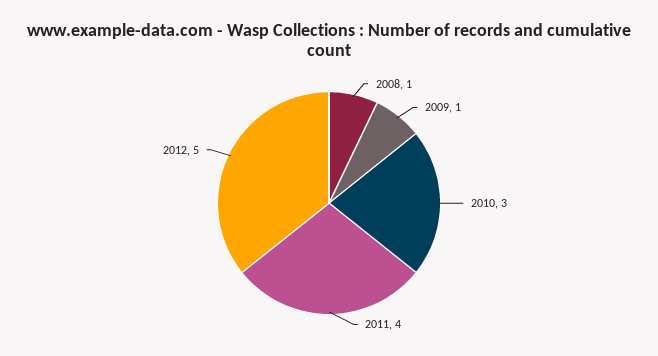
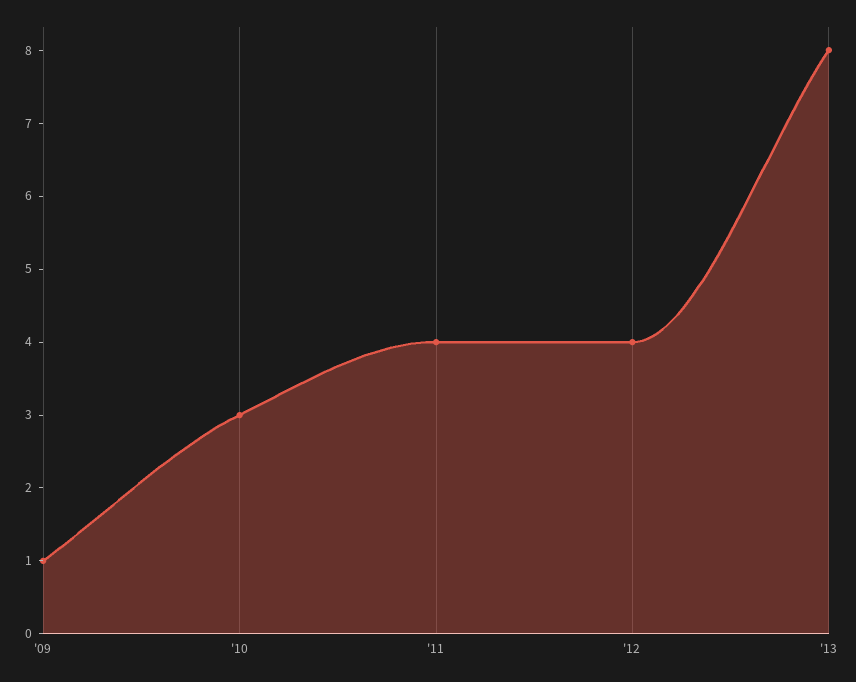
2008: 1 -> none
2012: 5 -> 4
'13: none -> 8

